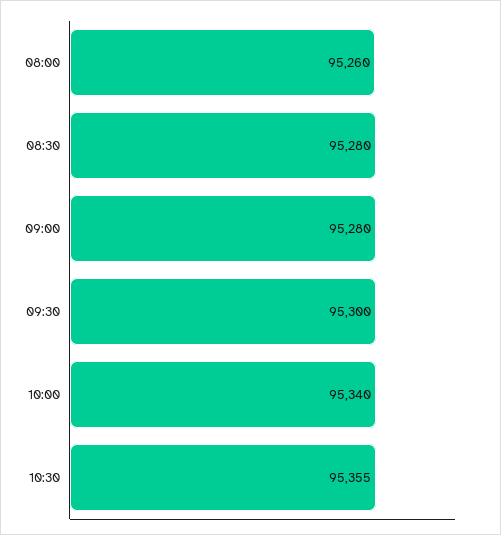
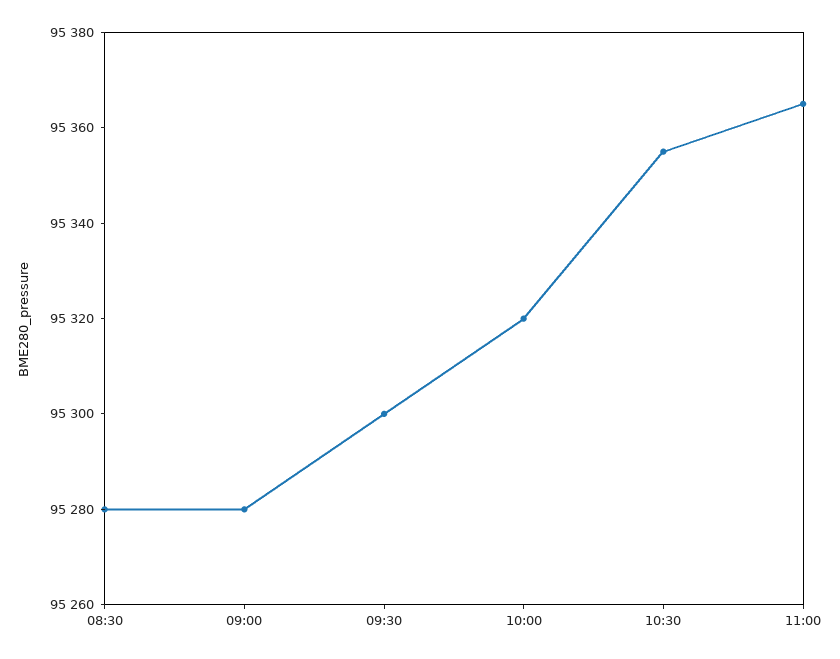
08:00: 95260 -> none
10:00: 95340 -> 95320
11:00: none -> 95365

